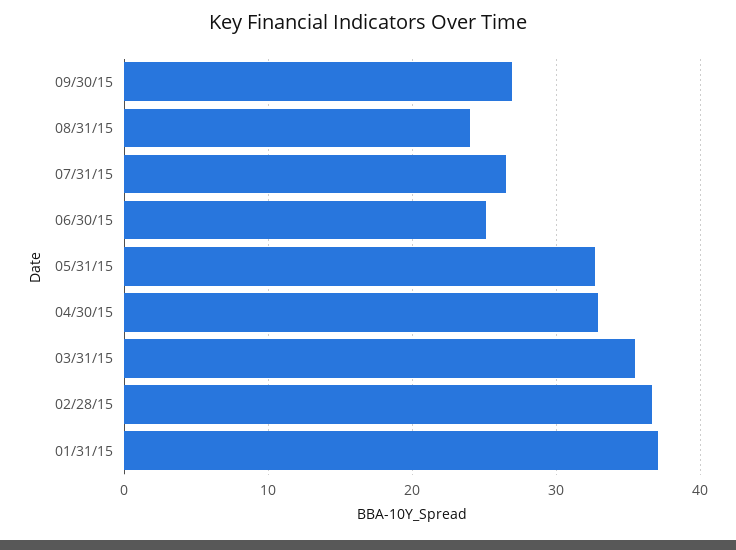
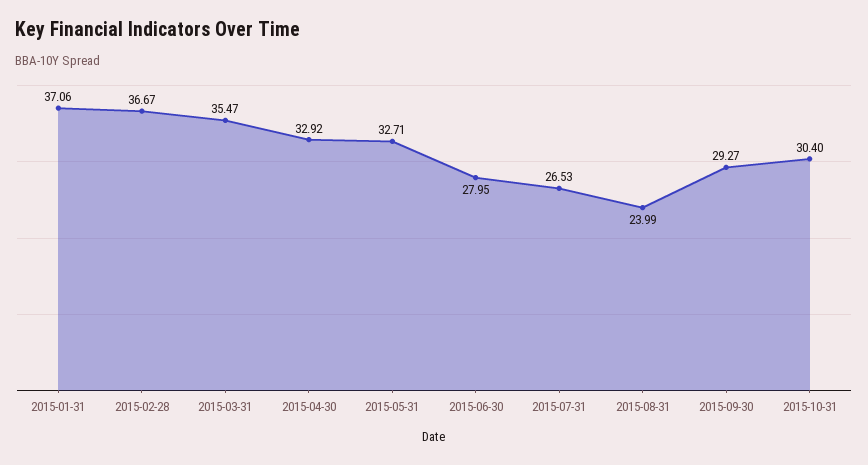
09/30/15: 27 -> 29.27
06/30/15: 25 -> 27.95
2015-10-31: none -> 30.4

